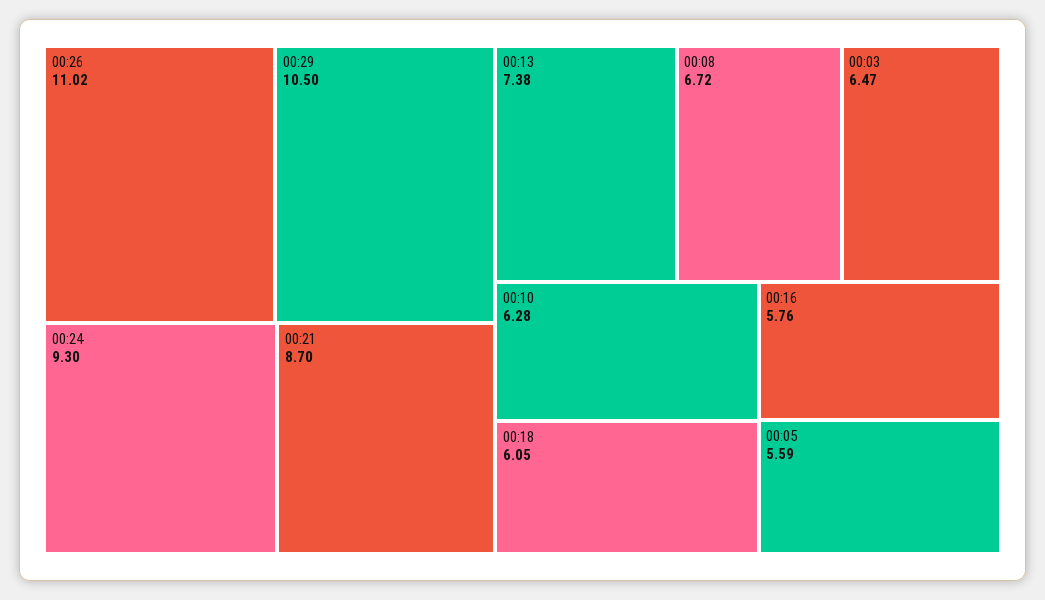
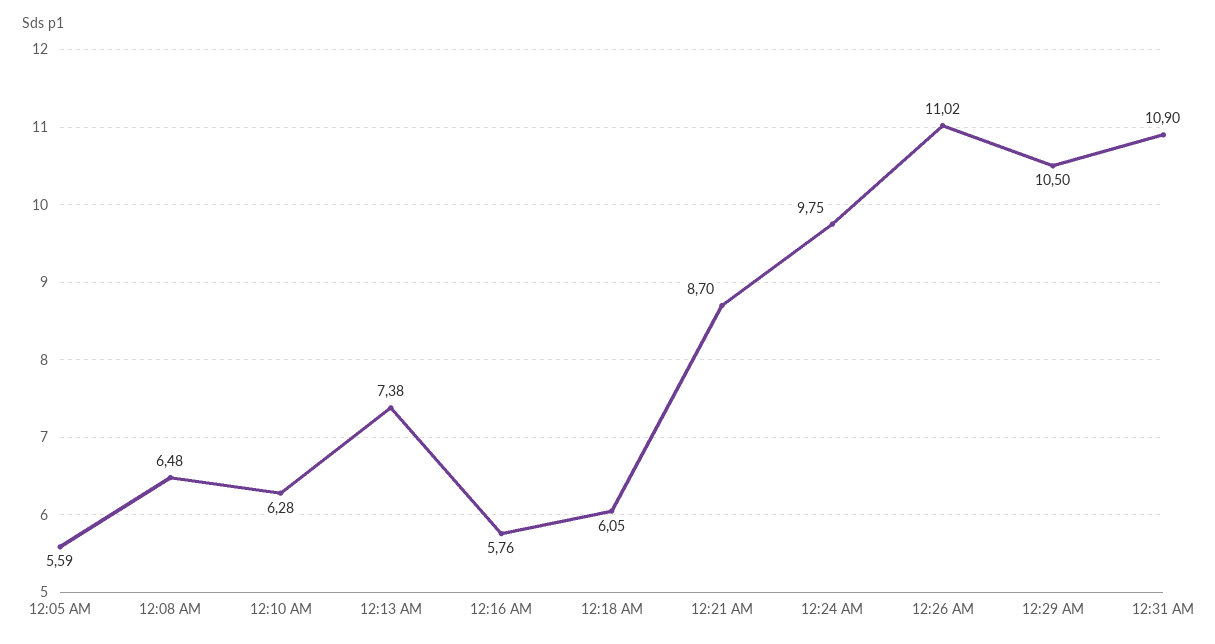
00:24: 9.3 -> 9.75
00:08: 6.72 -> 6.48
00:03: 6.47 -> none
12:31 AM: none -> 10.9

